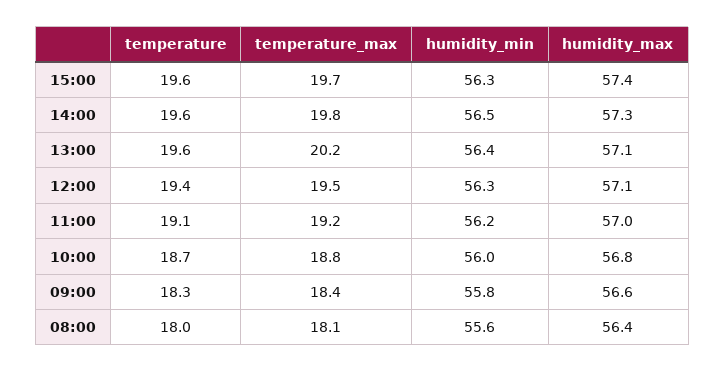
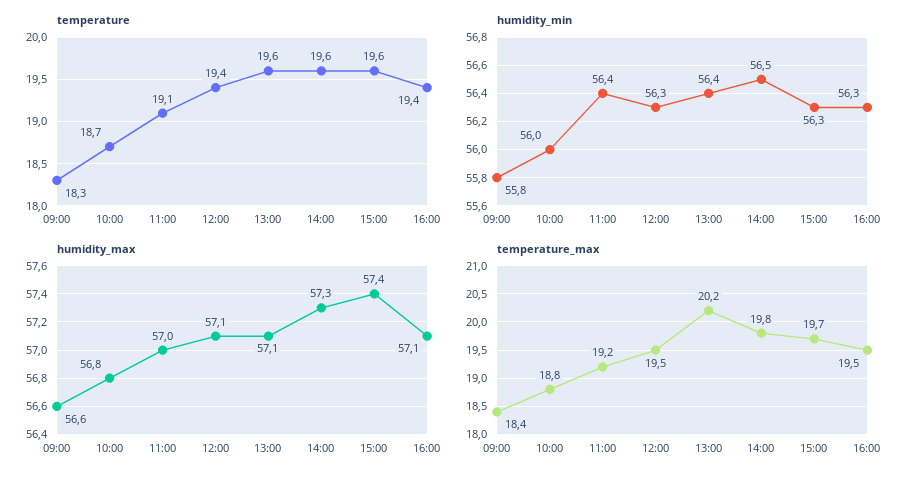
humidity_min, 11:00: 56.2 -> 56.4
temperature, 08:00: 18 -> none
temperature_max, 08:00: 18.1 -> none
humidity_min, 08:00: 55.6 -> none
humidity_max, 08:00: 56.4 -> none
temperature, 16:00: none -> 19.4
humidity_min, 16:00: none -> 56.3
humidity_max, 16:00: none -> 57.1
temperature_max, 16:00: none -> 19.5

